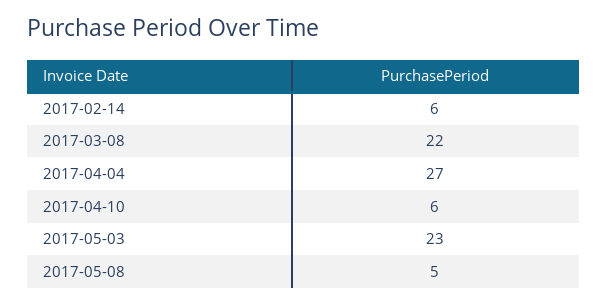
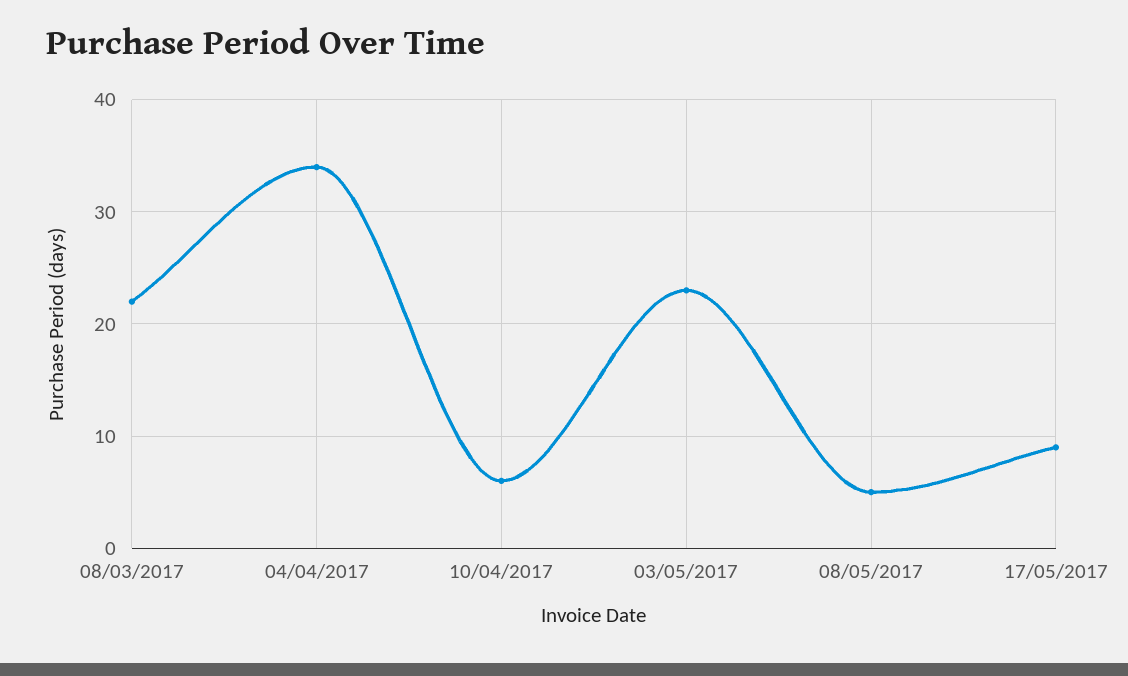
2017-02-14: 6 -> none
2017-04-04: 27 -> 34
17/05/2017: none -> 9

